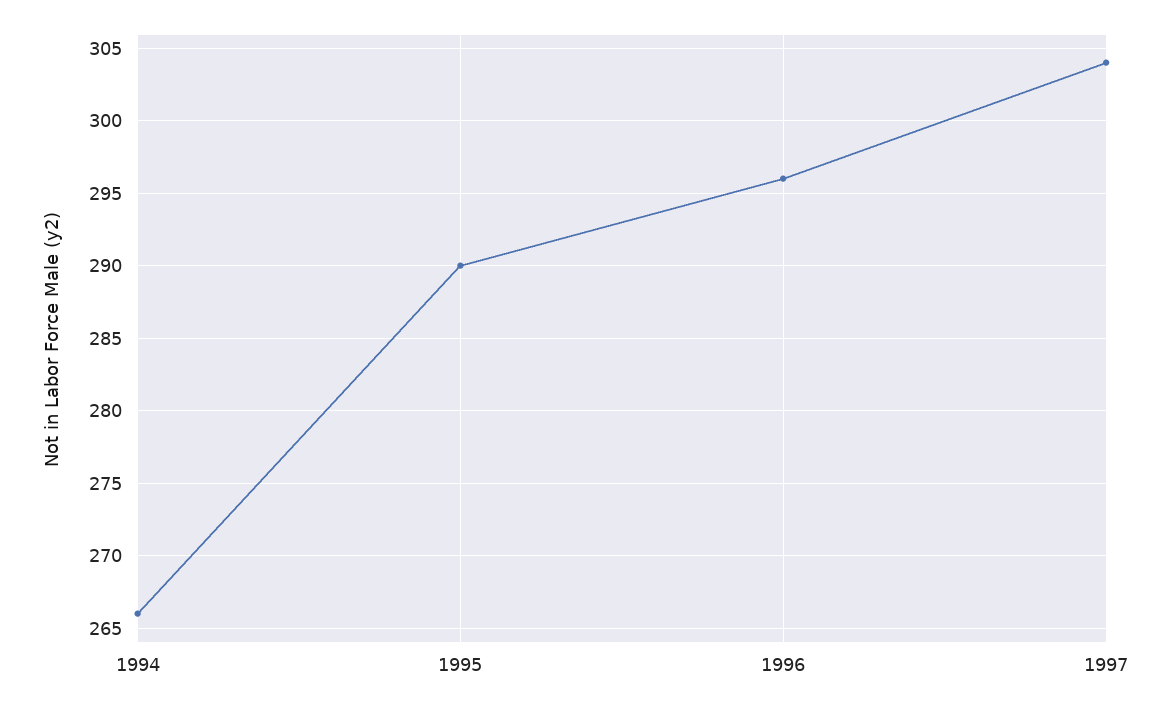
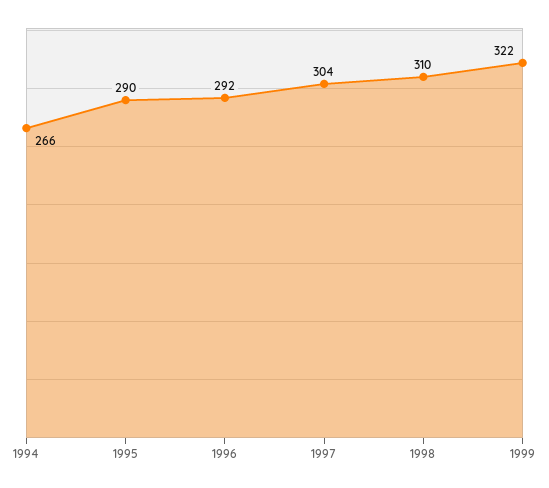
1996: 296 -> 292
1998: none -> 310
1999: none -> 322

